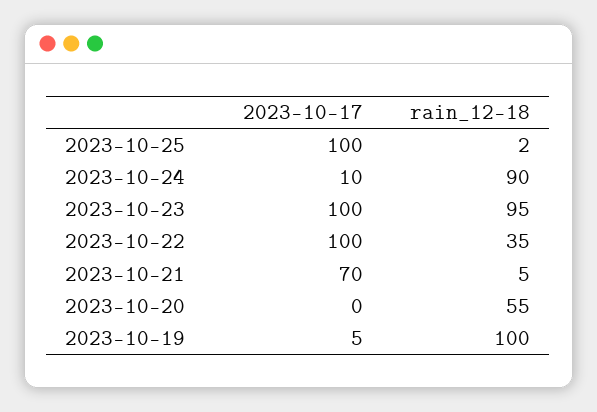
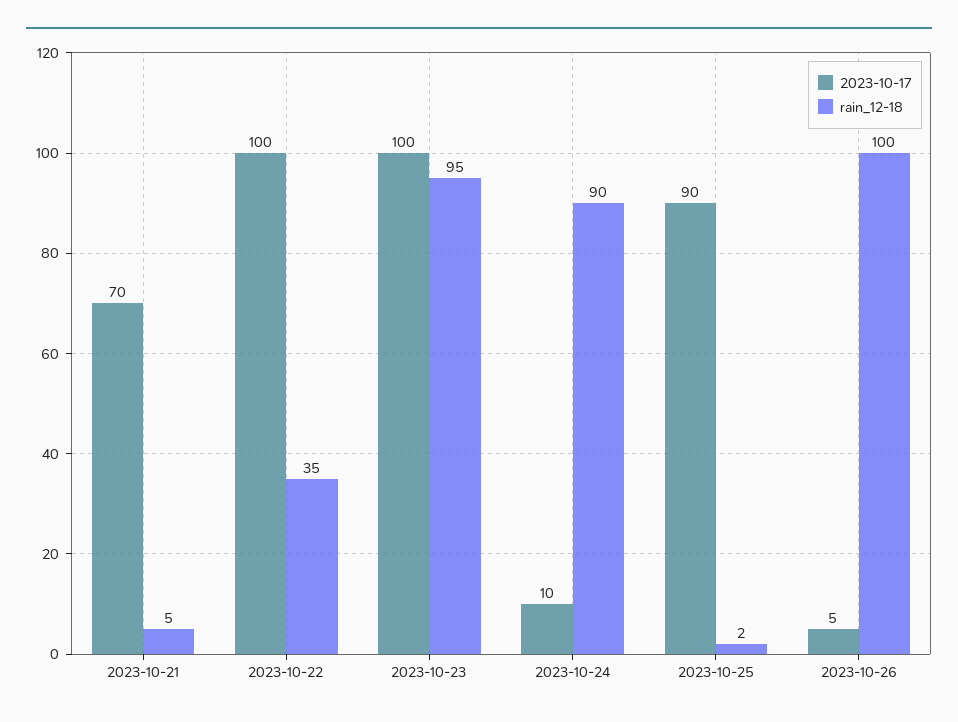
2023-10-17, 2023-10-25: 100 -> 90
2023-10-17, 2023-10-20: 0 -> none
rain_12-18, 2023-10-20: 55 -> none
2023-10-17, 2023-10-19: 5 -> none
rain_12-18, 2023-10-19: 100 -> none
2023-10-17, 2023-10-26: none -> 5
rain_12-18, 2023-10-26: none -> 100

